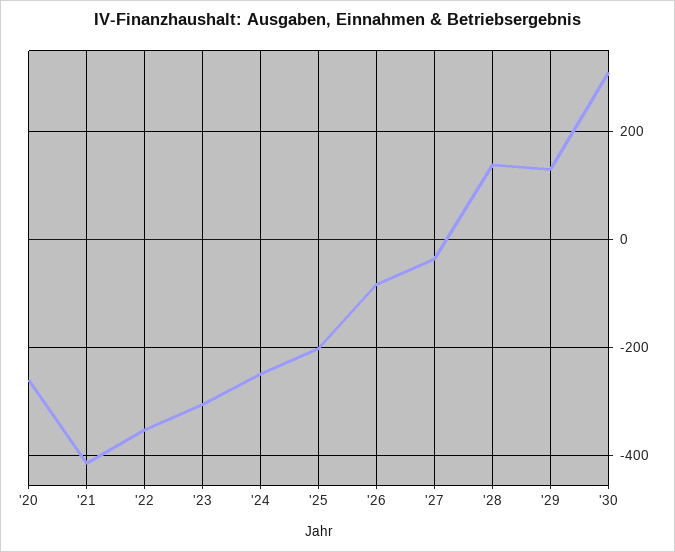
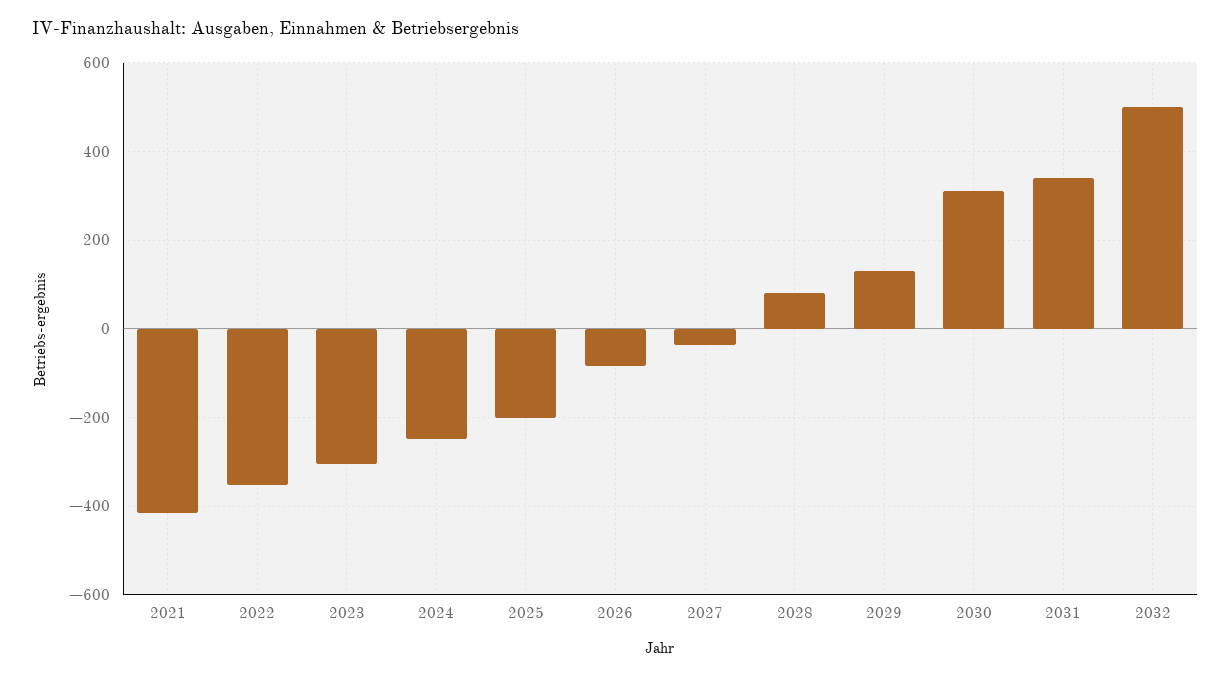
'20: -260 -> none
'28: 140 -> 80
2031: none -> 340
2032: none -> 500

